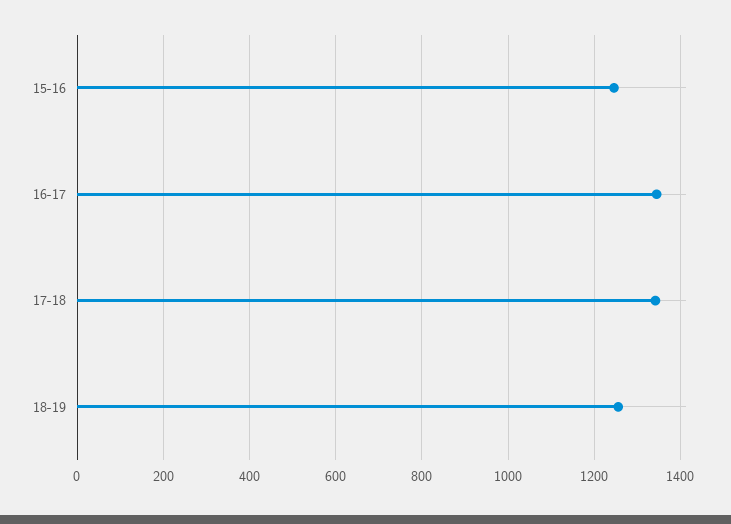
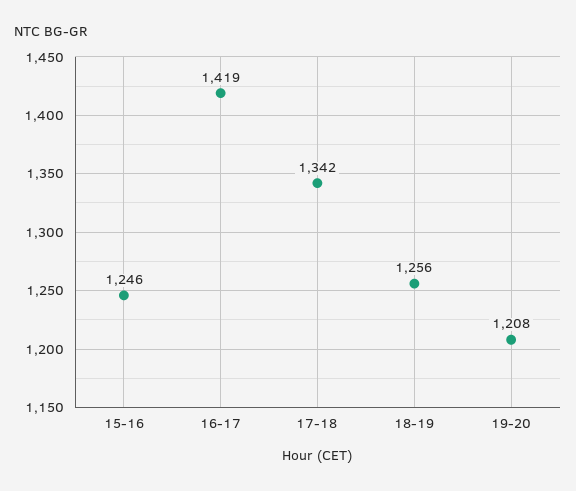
16-17: 1340 -> 1419
19-20: none -> 1208

